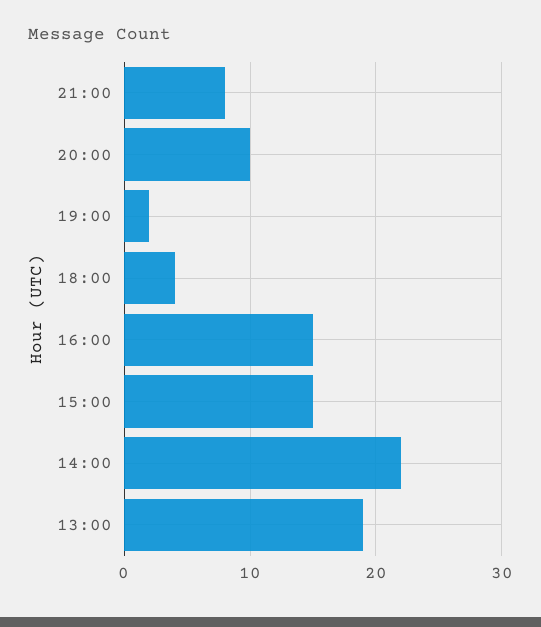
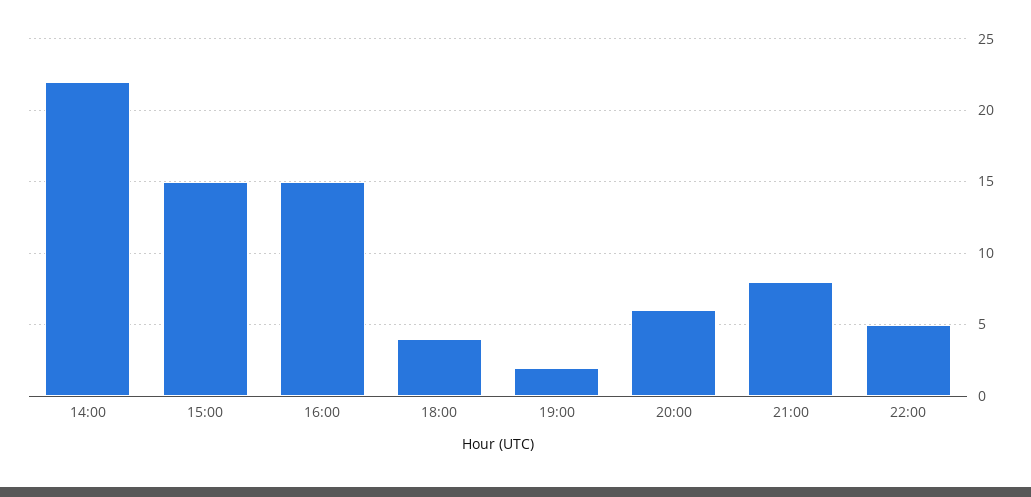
20:00: 10 -> 6
13:00: 19 -> none
22:00: none -> 5

